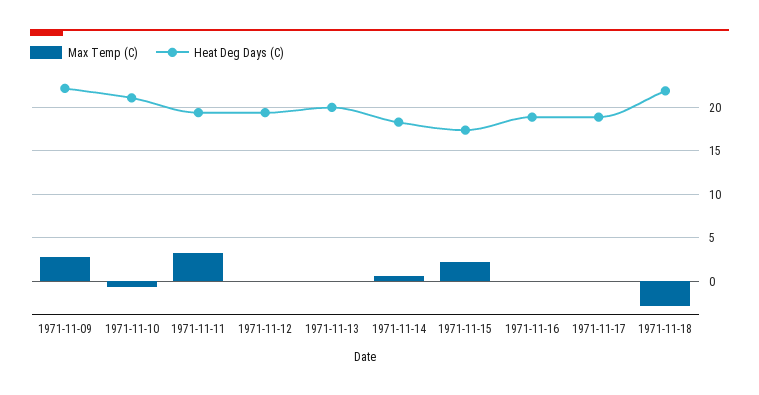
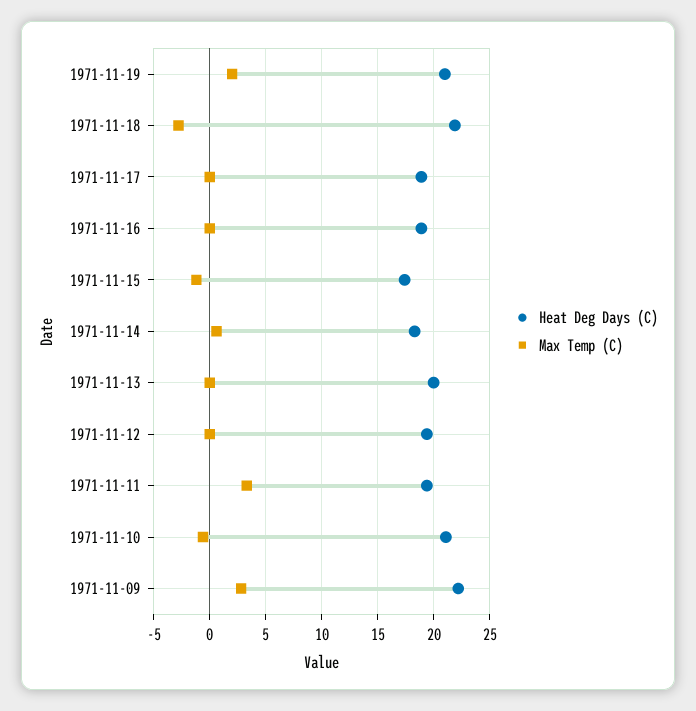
Max Temp (C), 1971-11-15: 2 -> -1
Heat Deg Days (C), 1971-11-19: none -> 21
Max Temp (C), 1971-11-19: none -> 2

